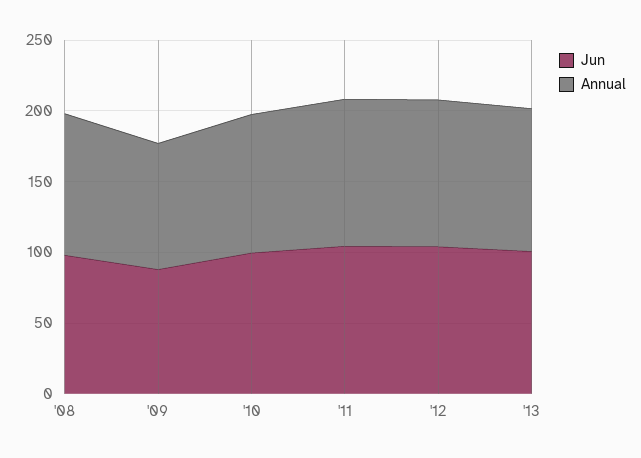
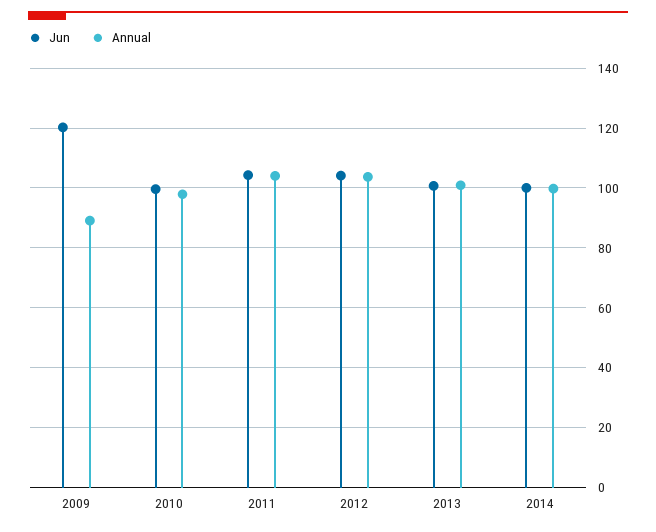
Jun, '08: 100 -> none
Annual, '08: 100 -> none
Jun, '09: 90 -> 120
Jun, 2014: none -> 100
Annual, 2014: none -> 100

